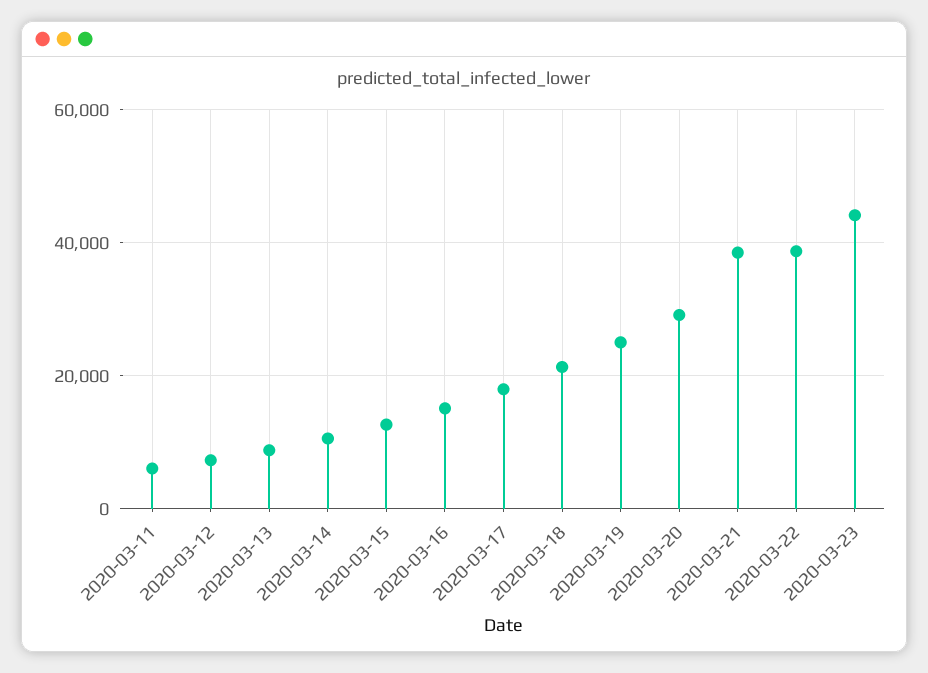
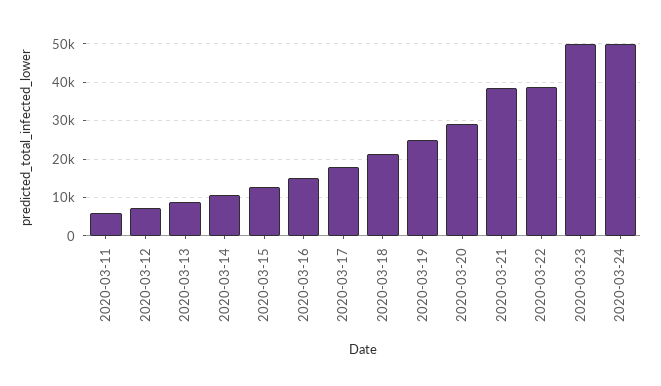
2020-03-23: 44000 -> 50000
2020-03-24: none -> 50000

